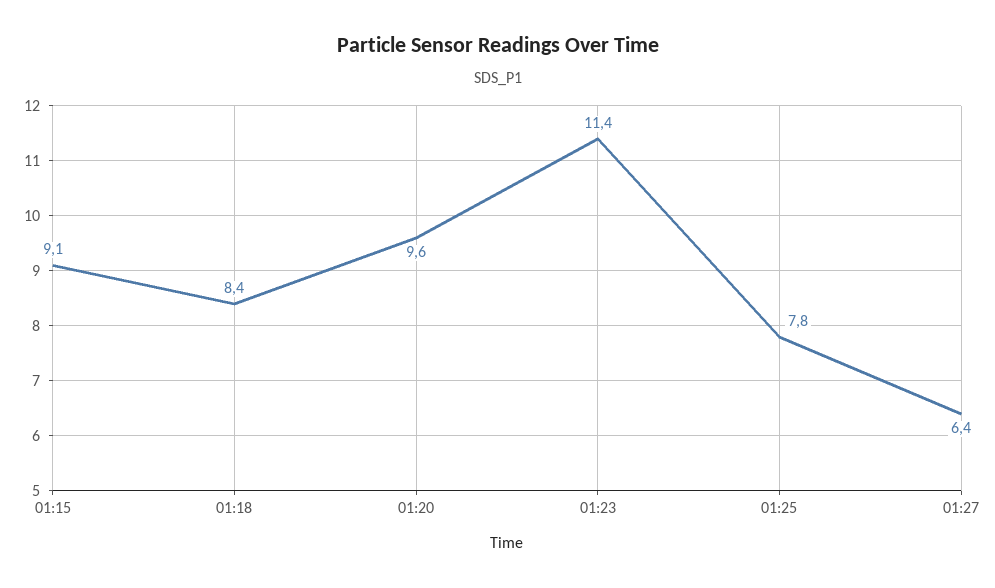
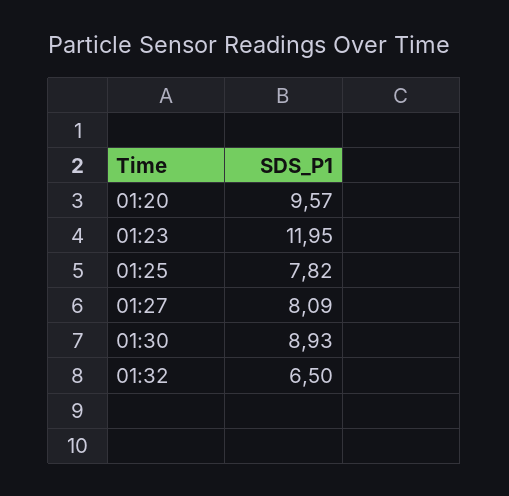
01:15: 9.1 -> none
01:18: 8.4 -> none
01:23: 11.4 -> 11.95
01:27: 6.4 -> 8.09
01:30: none -> 8.93
01:32: none -> 6.5

